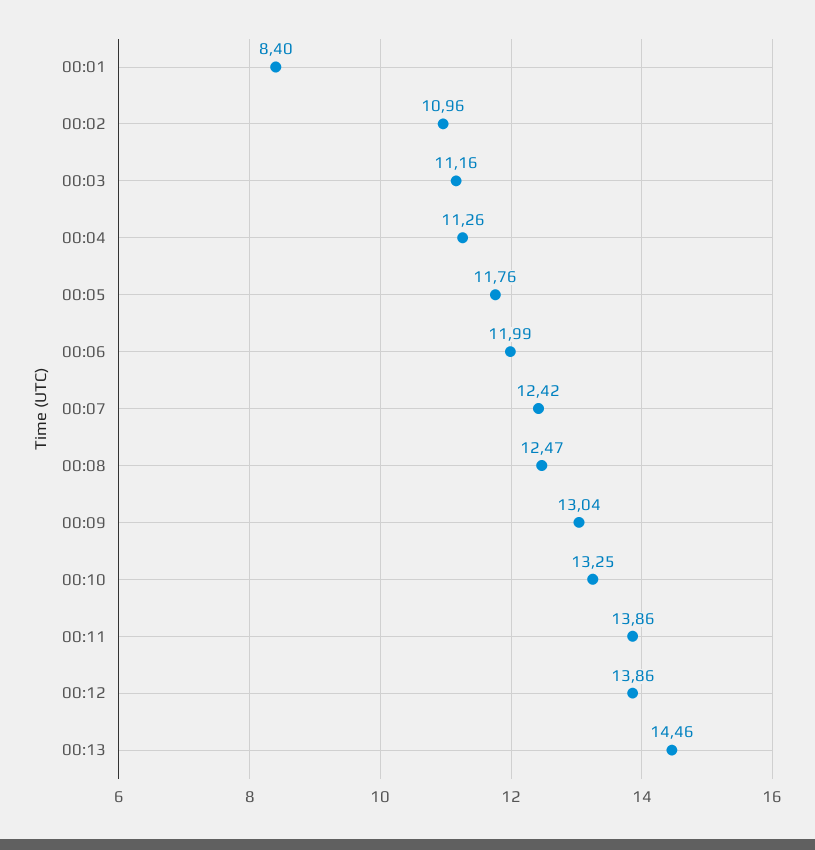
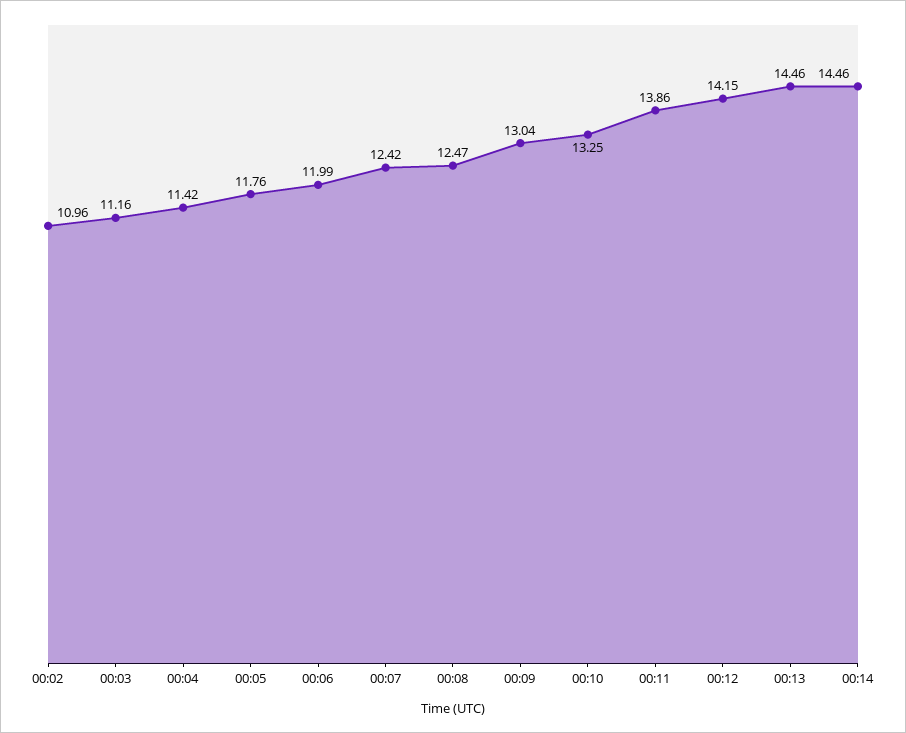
00:01: 8.4 -> none
00:04: 11.26 -> 11.42
00:12: 13.86 -> 14.15
00:14: none -> 14.46

